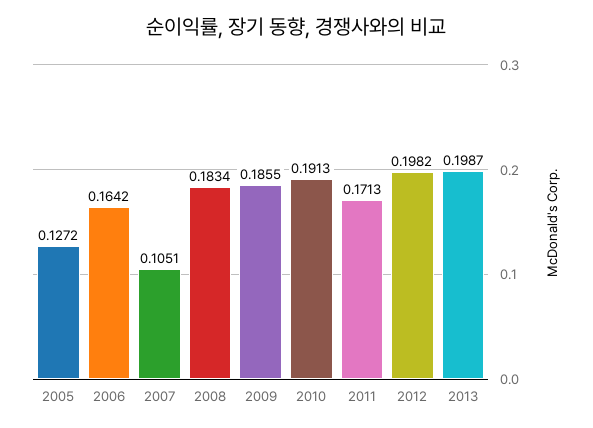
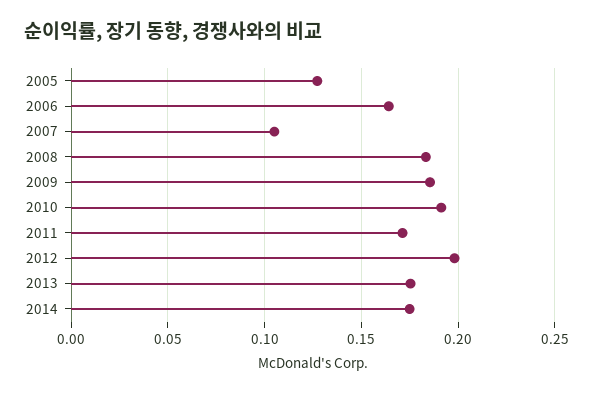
2013: 0.1987 -> 0.175
2014: none -> 0.175

